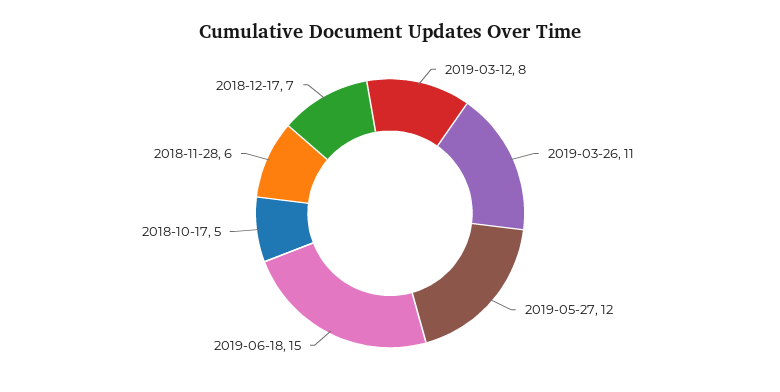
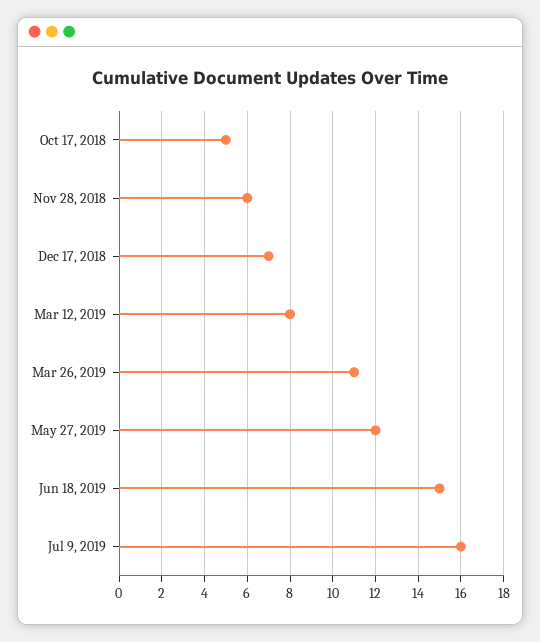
Jul 9, 2019: none -> 16

